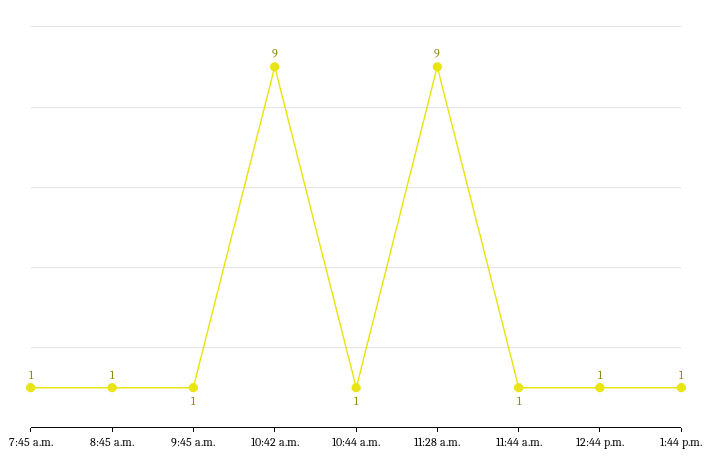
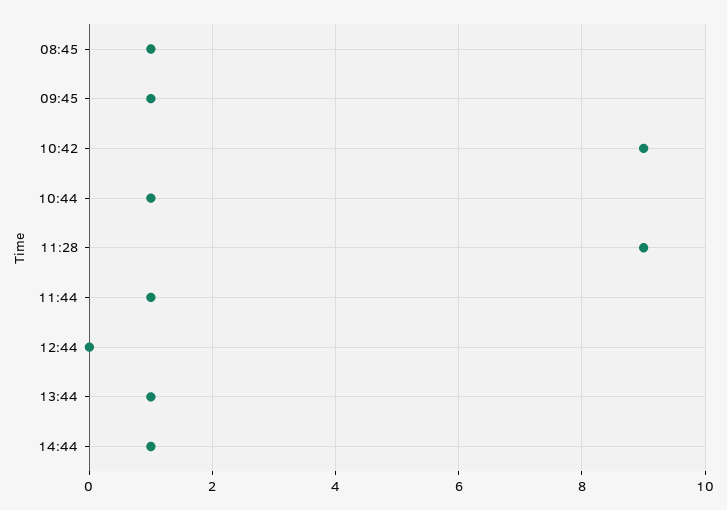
7:45 a.m.: 1 -> none
12:44 p.m.: 1 -> 0
14:44: none -> 1

